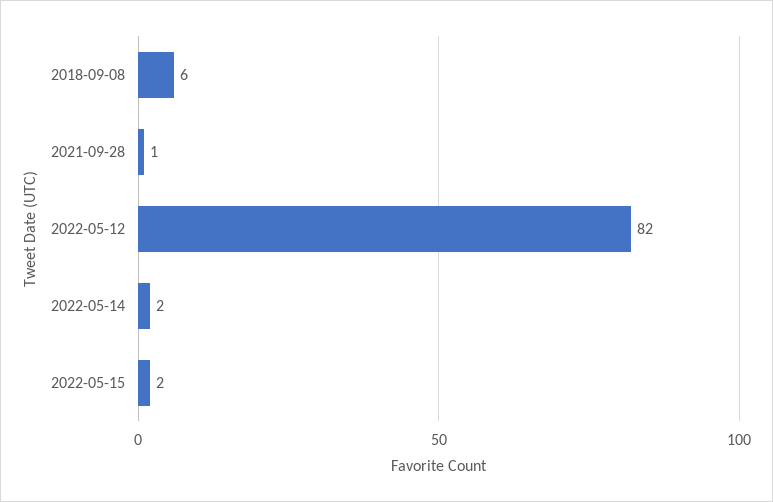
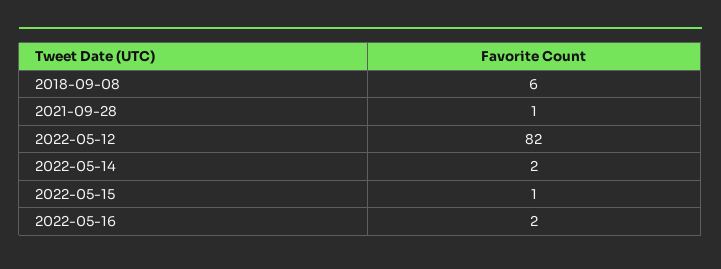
2022-05-15: 2 -> 1
2022-05-16: none -> 2

